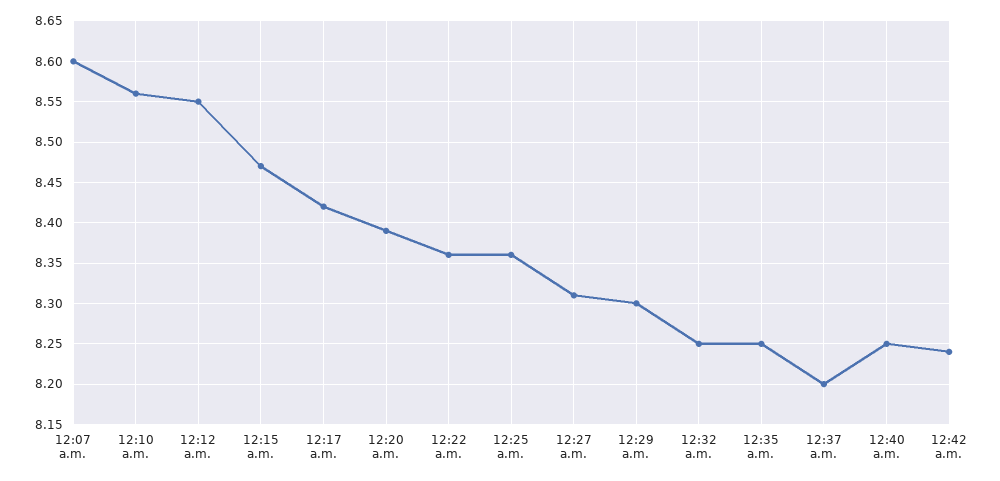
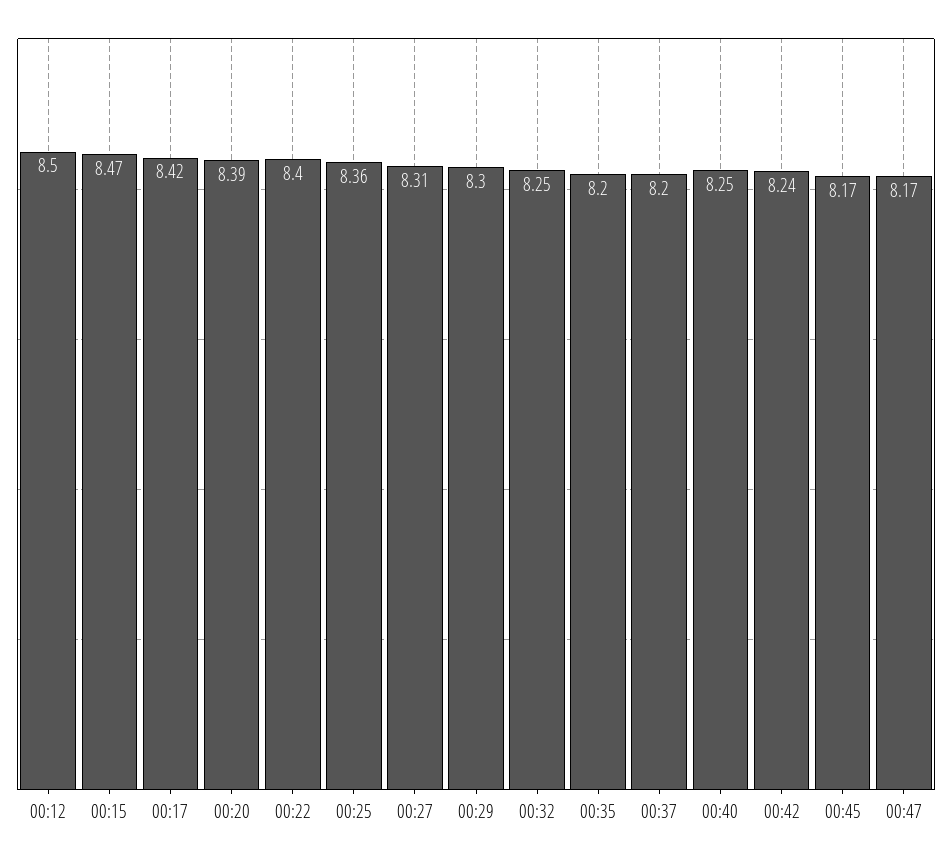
12:07 a.m.: 8.6 -> none
12:10 a.m.: 8.56 -> none
12:12 a.m.: 8.55 -> 8.5
12:22 a.m.: 8.36 -> 8.4
12:35 a.m.: 8.25 -> 8.2
00:45: none -> 8.17
00:47: none -> 8.17

